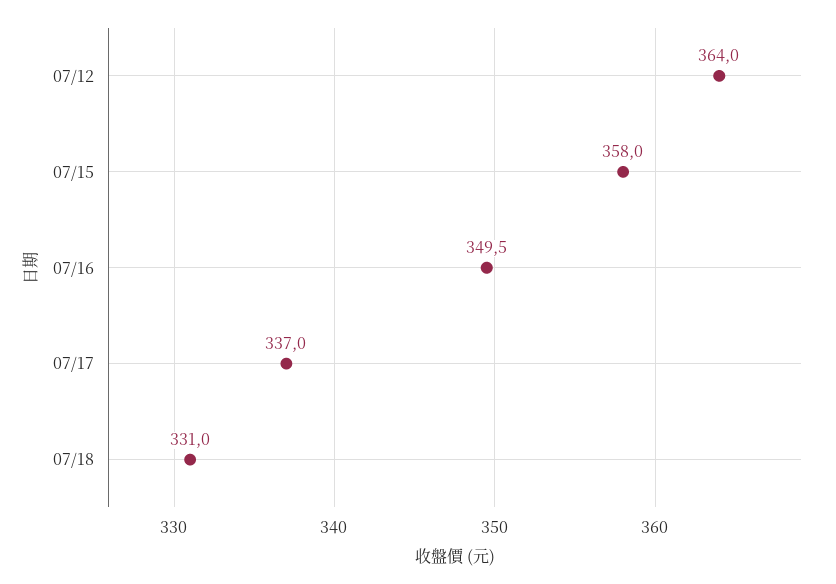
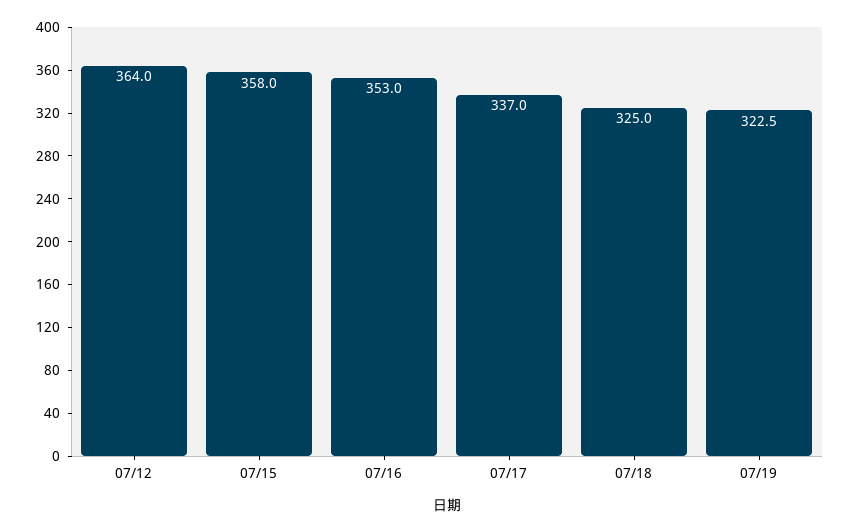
07/16: 349.5 -> 353
07/18: 331 -> 325
07/19: none -> 322.5

